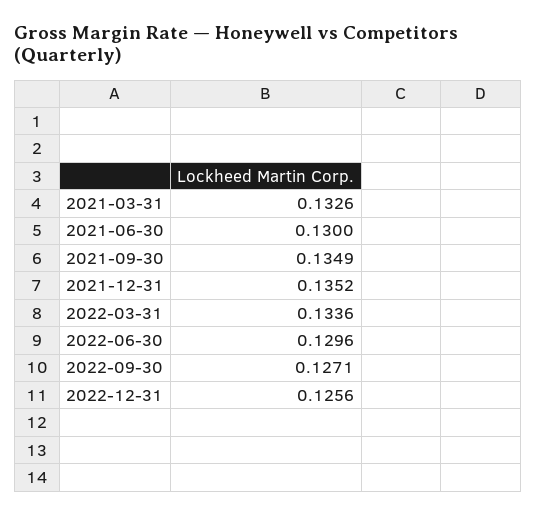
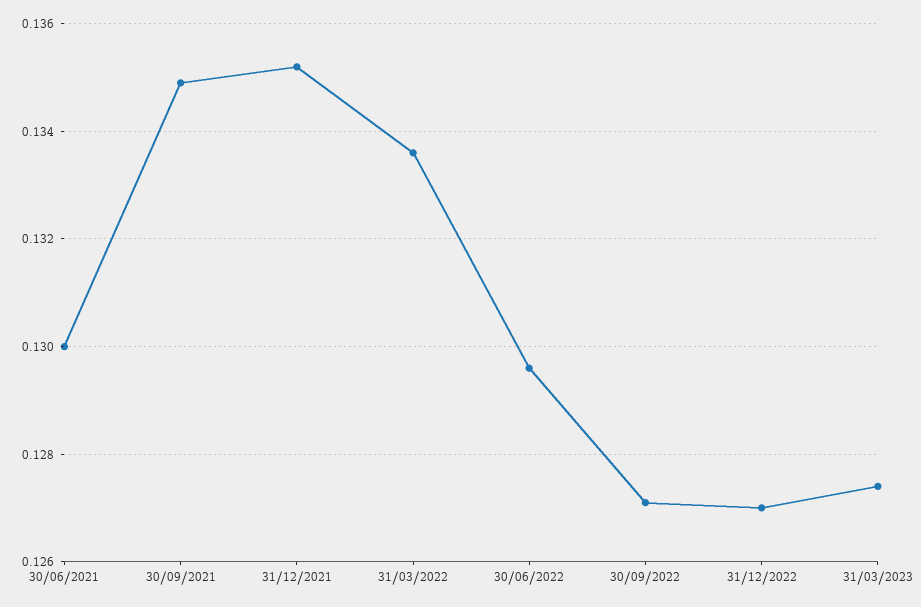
2021-03-31: 0.1326 -> none
2022-12-31: 0.1256 -> 0.127
31/03/2023: none -> 0.1275

